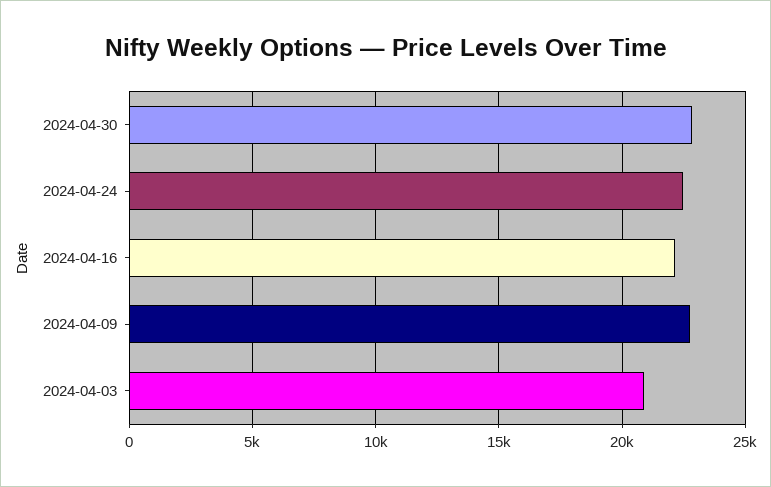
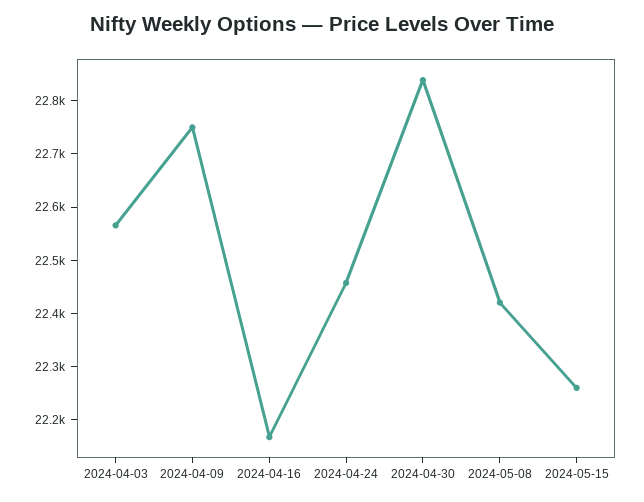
2024-04-03: 21000 -> 22560
2024-05-08: none -> 22420
2024-05-15: none -> 22260

